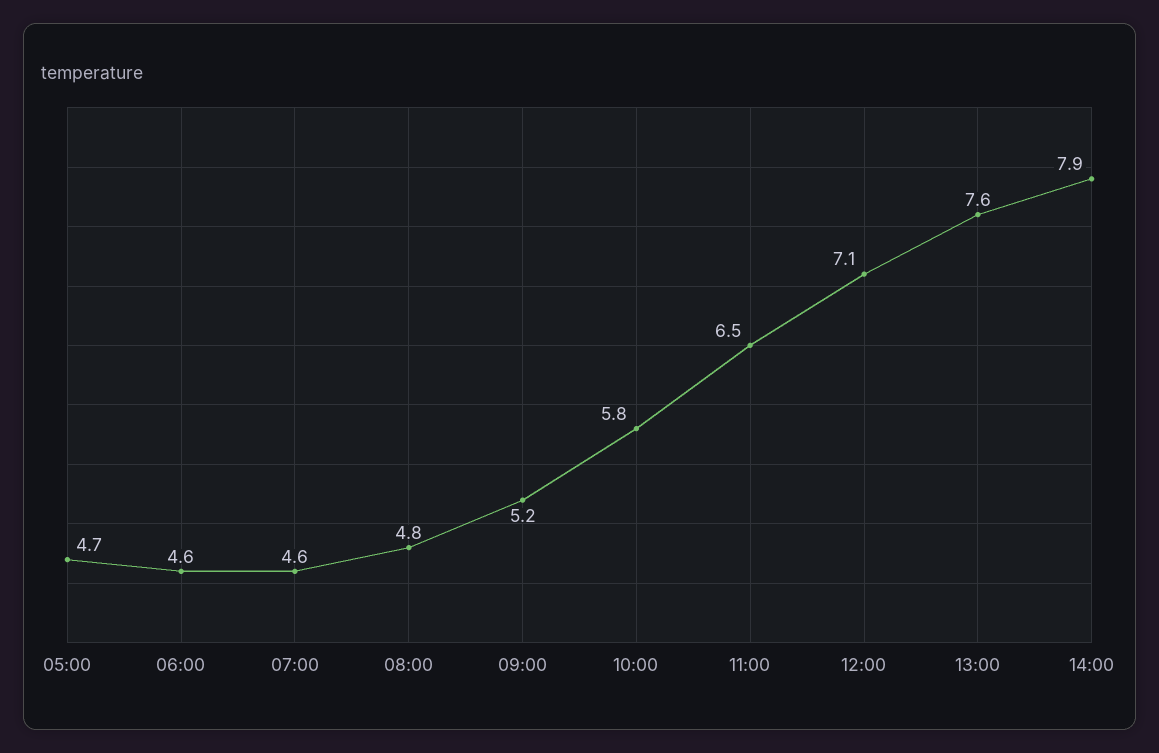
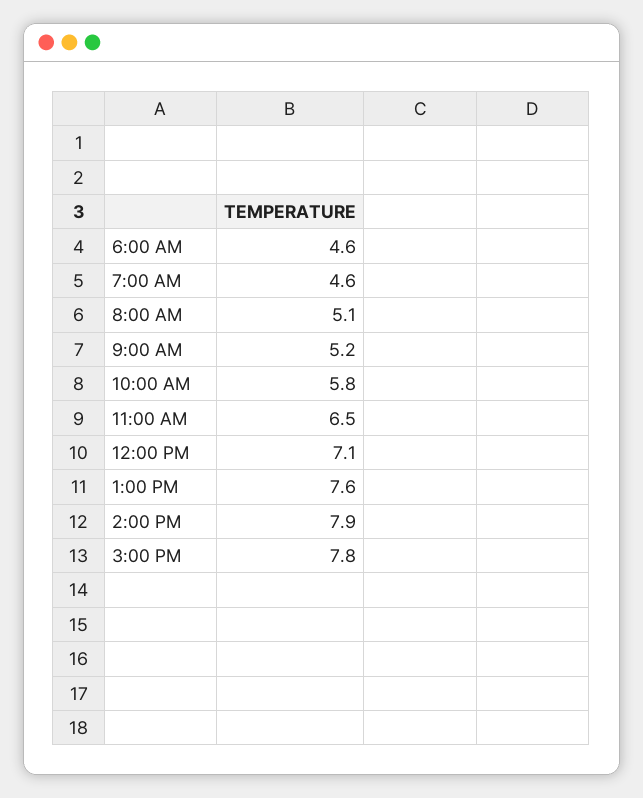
05:00: 4.7 -> none
08:00: 4.8 -> 5.1
3:00 PM: none -> 7.8

